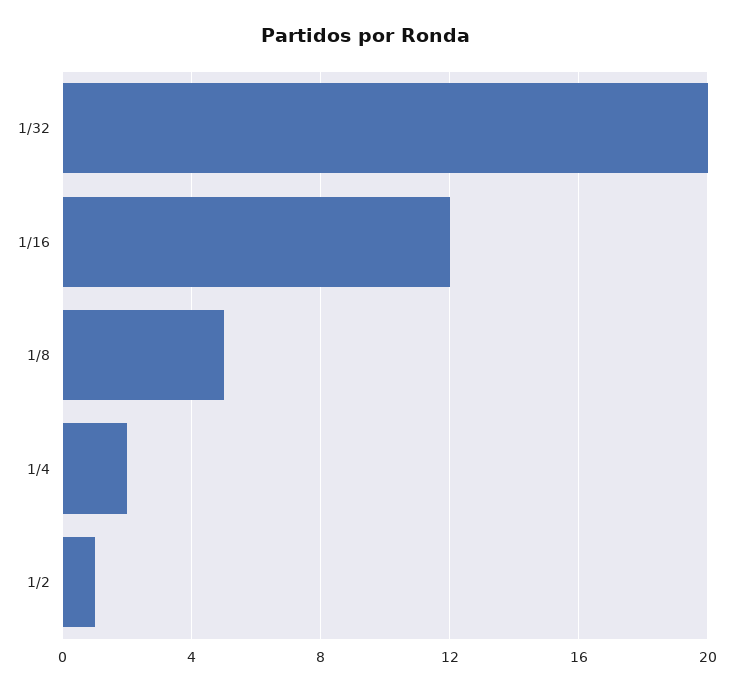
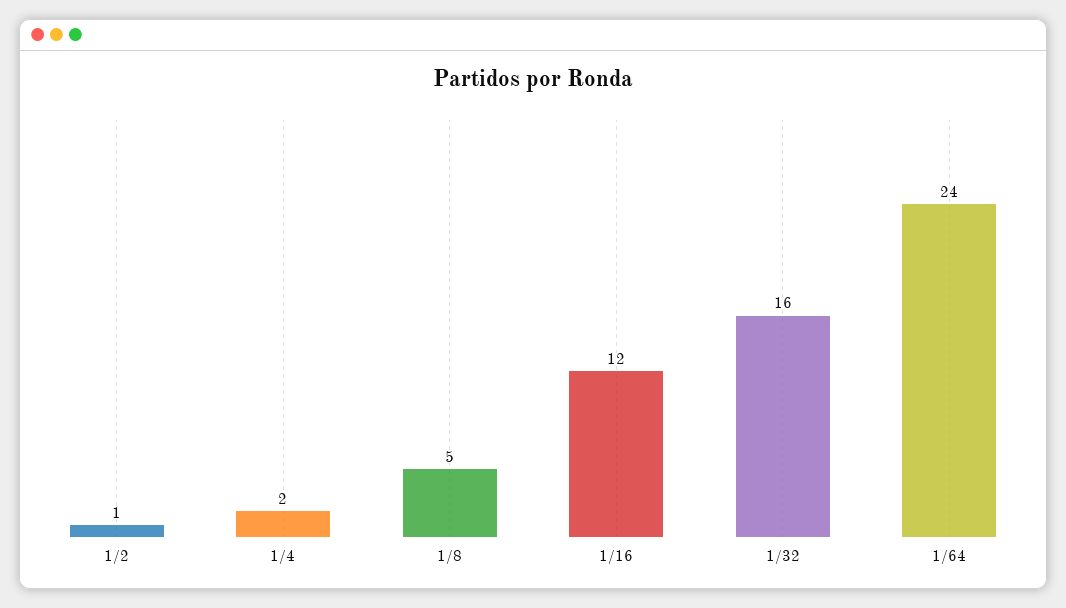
1/32: 20 -> 16
1/64: none -> 24

